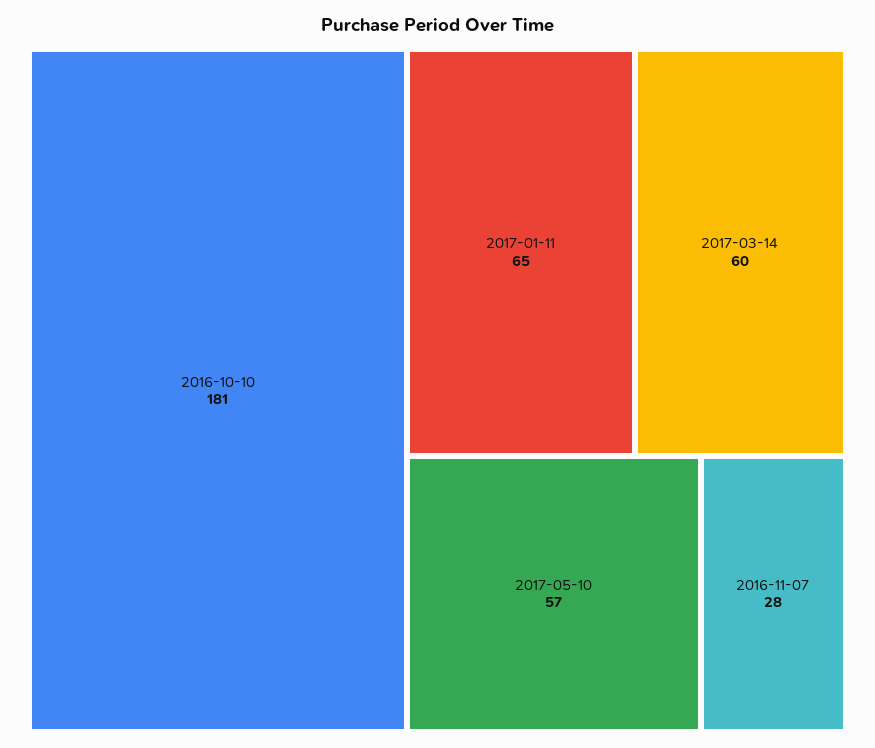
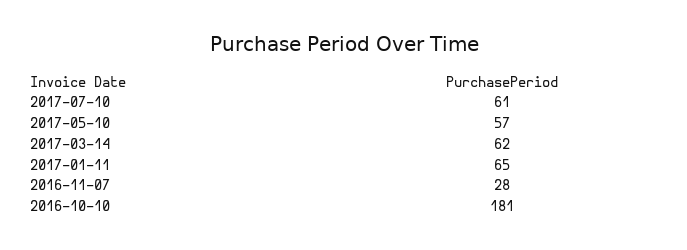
2017-03-14: 60 -> 62
2017-07-10: none -> 61

